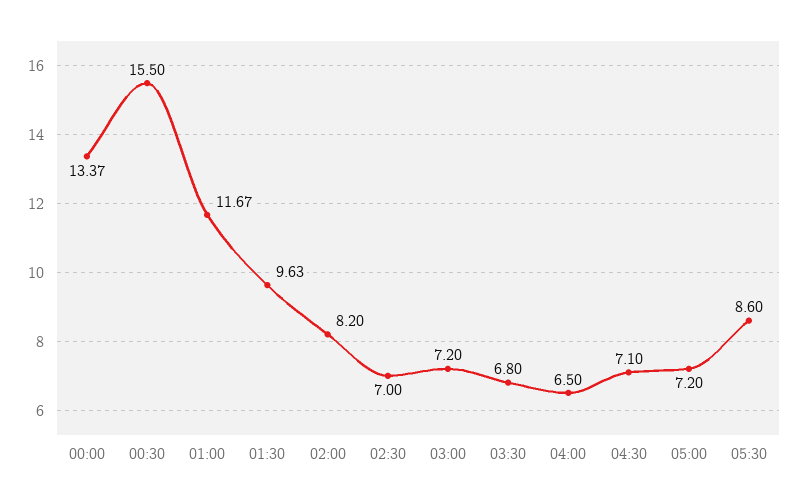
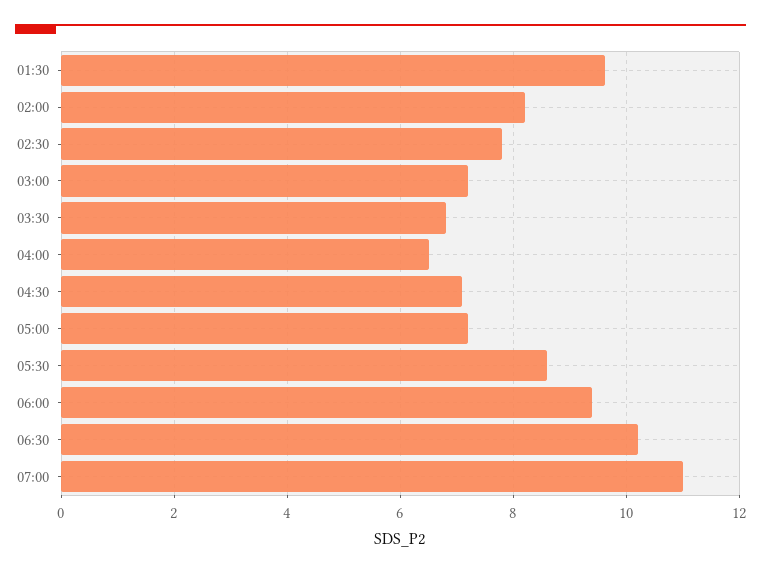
00:00: 13.37 -> none
00:30: 15.5 -> none
01:00: 11.67 -> none
02:30: 7 -> 7.8
06:00: none -> 9.4
06:30: none -> 10.2
07:00: none -> 11

